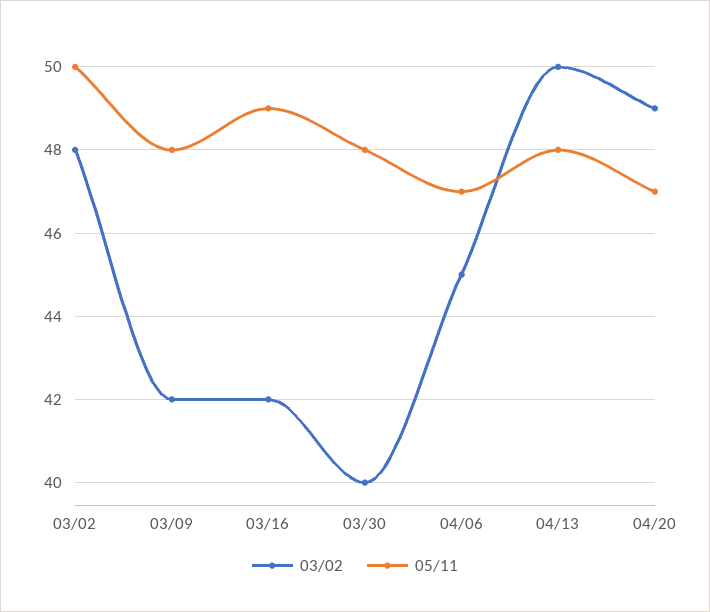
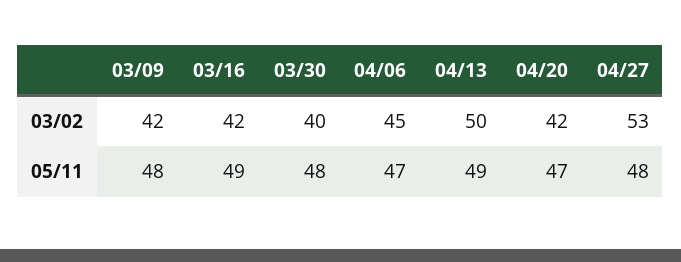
03/02, 03/02: 48 -> none
05/11, 03/02: 50 -> none
05/11, 04/13: 48 -> 49
03/02, 04/20: 49 -> 42
03/02, 04/27: none -> 53
05/11, 04/27: none -> 48

